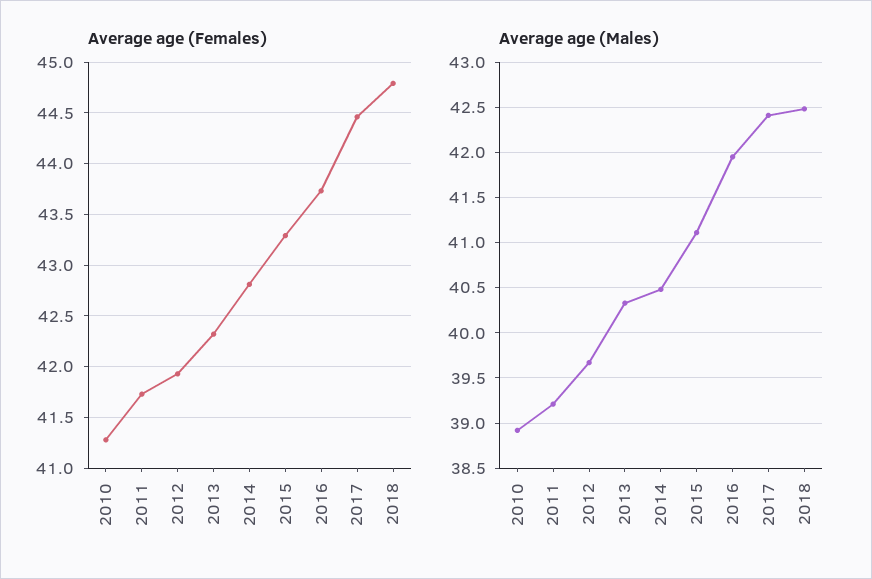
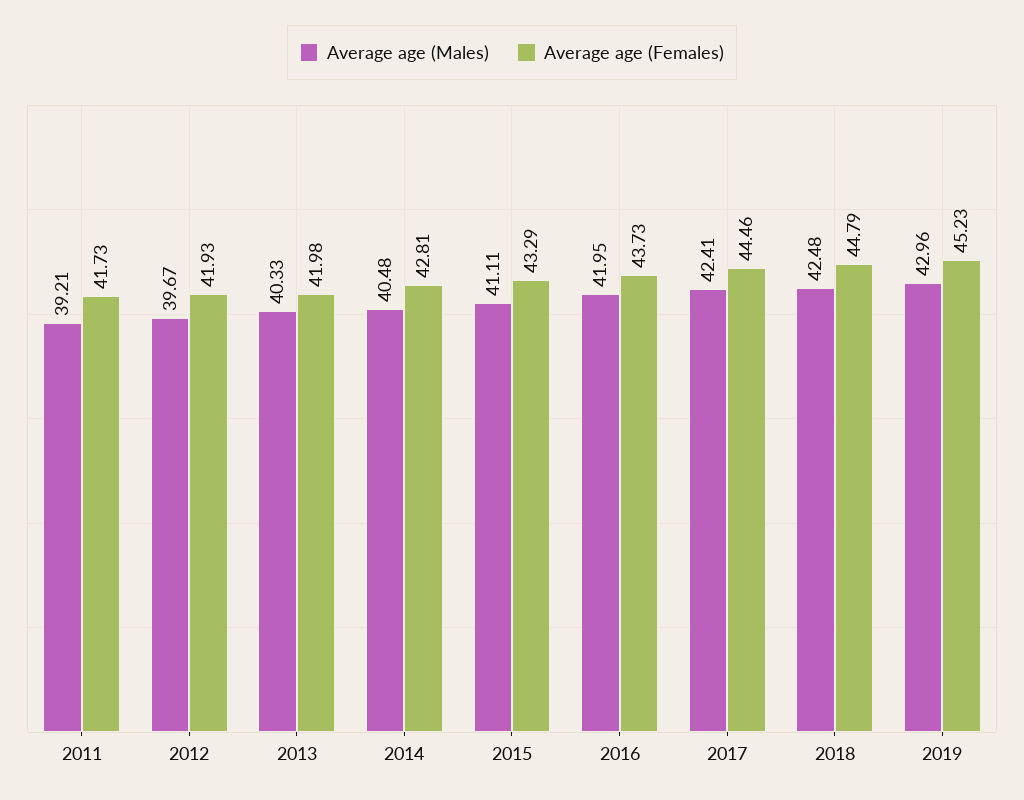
Average age (Females), 2010: 41.3 -> none
Average age (Females), 2013: 42.3 -> 41.98
Average age (Males), 2010: 38.9 -> none
Average age (Males), 2019: none -> 42.96
Average age (Females), 2019: none -> 45.23

